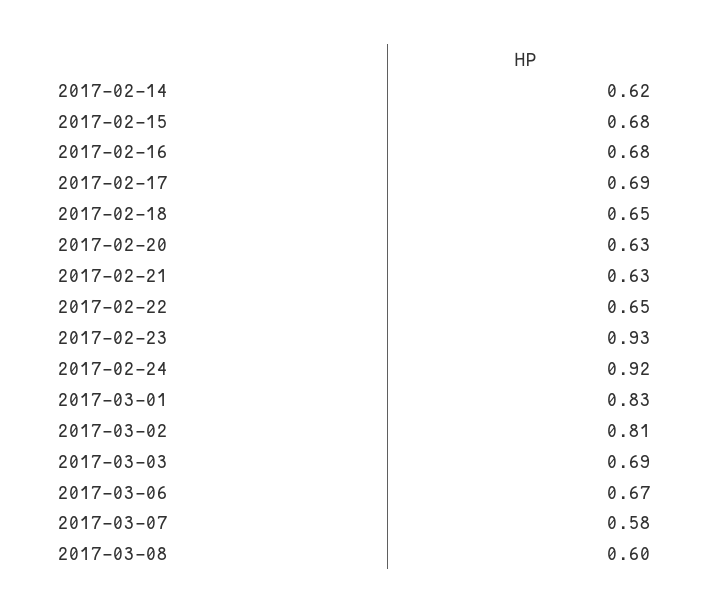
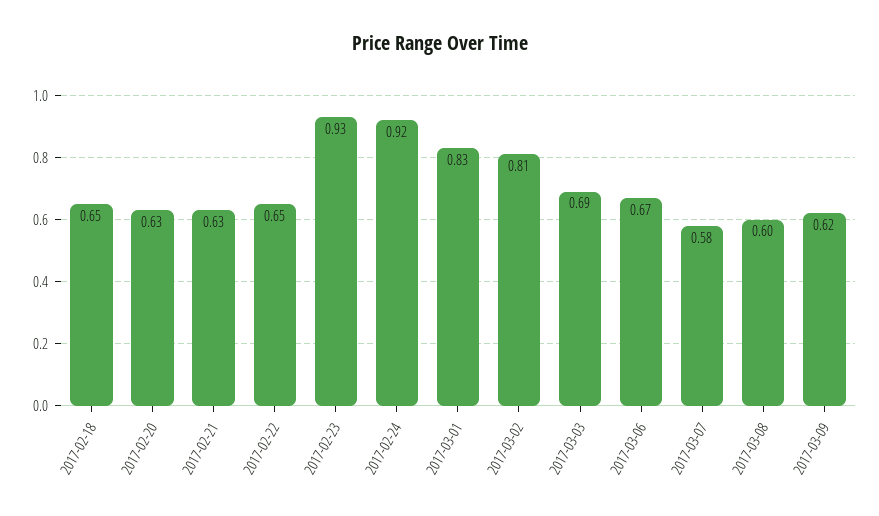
2017-02-14: 0.62 -> none
2017-02-15: 0.68 -> none
2017-02-16: 0.68 -> none
2017-02-17: 0.69 -> none
2017-03-09: none -> 0.62

